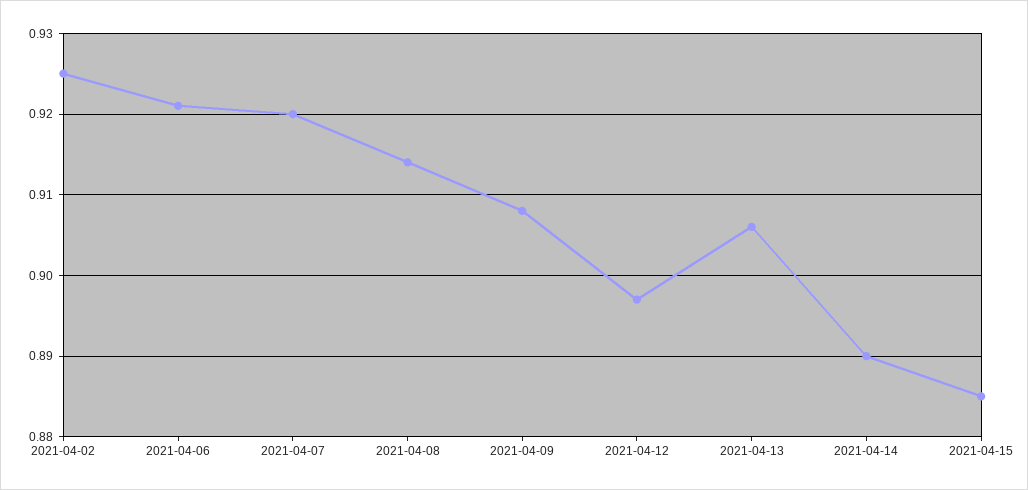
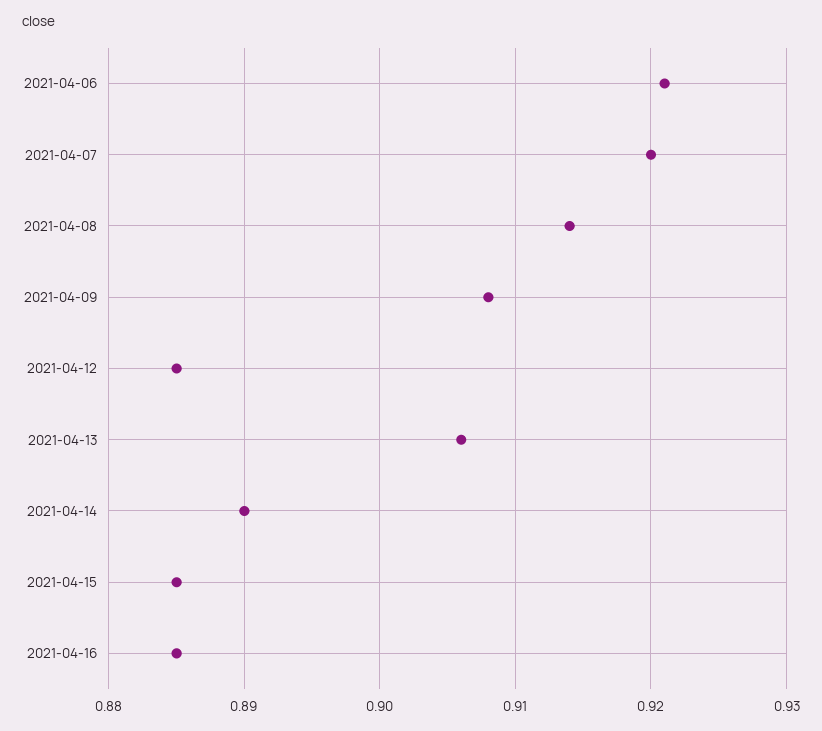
2021-04-02: 0.925 -> none
2021-04-12: 0.897 -> 0.885
2021-04-16: none -> 0.885

